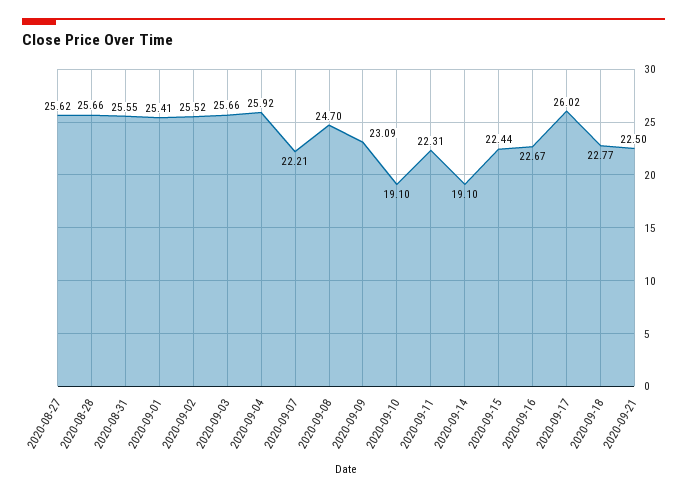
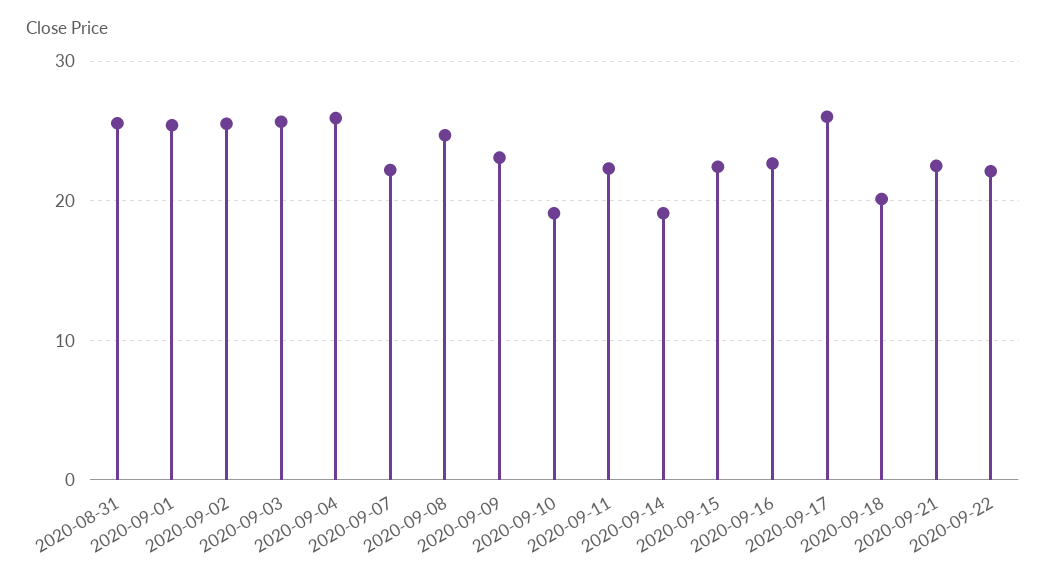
2020-08-27: 25.62 -> none
2020-08-28: 25.66 -> none
2020-09-18: 22.77 -> 20
2020-09-22: none -> 22

